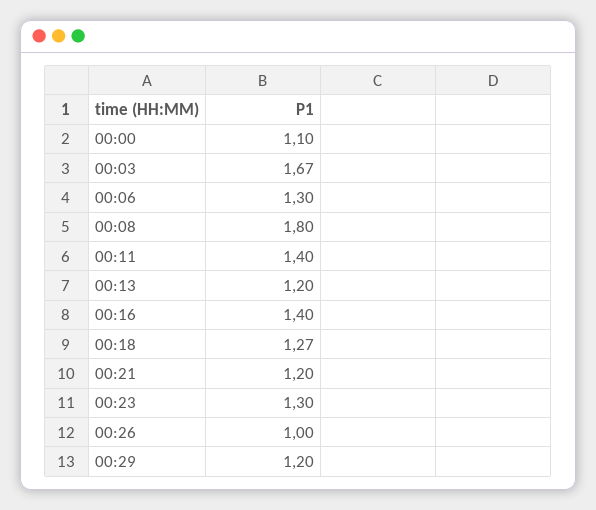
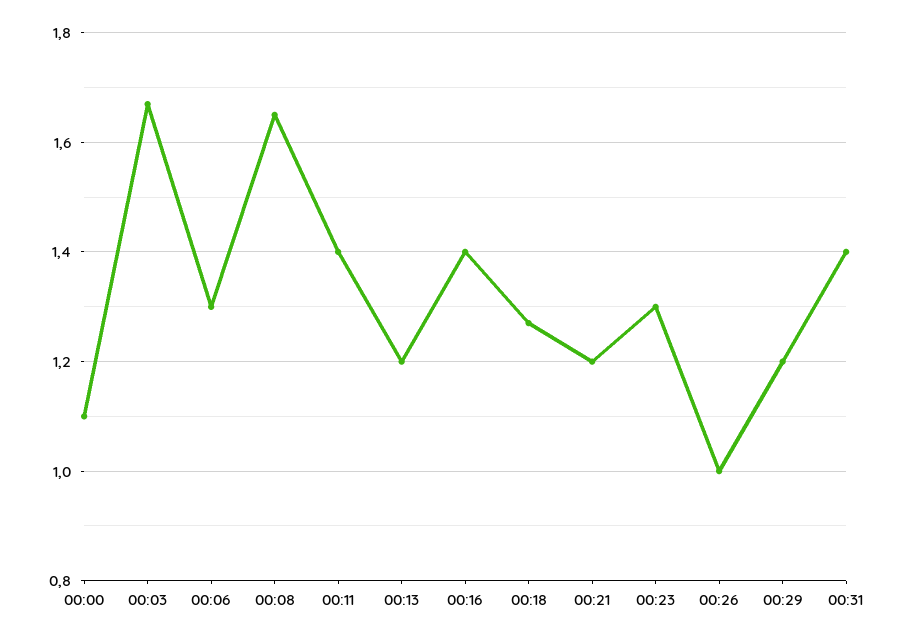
00:08: 1.8 -> 1.65
00:31: none -> 1.4

